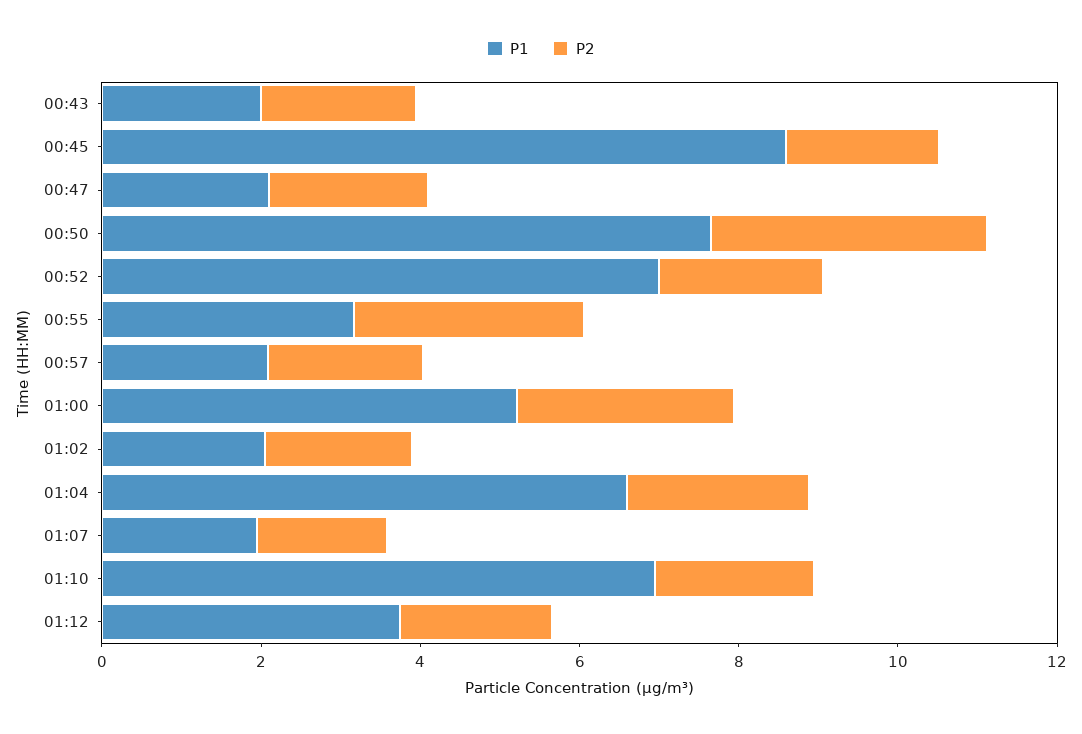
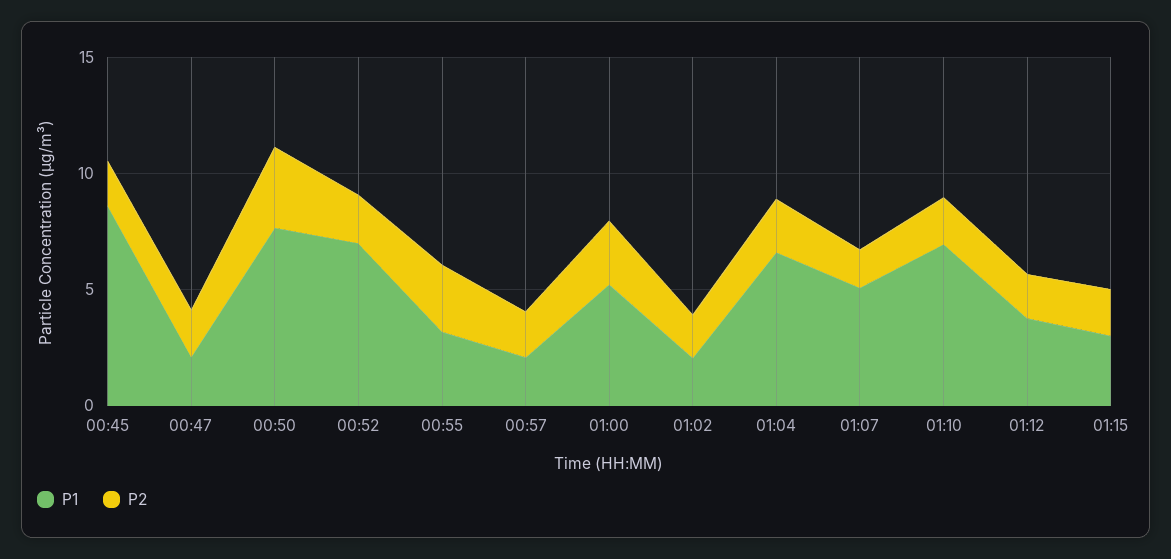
P1, 00:43: 2 -> none
P2, 00:43: 2 -> none
P1, 01:07: 2 -> 5
P1, 01:15: none -> 3
P2, 01:15: none -> 2

